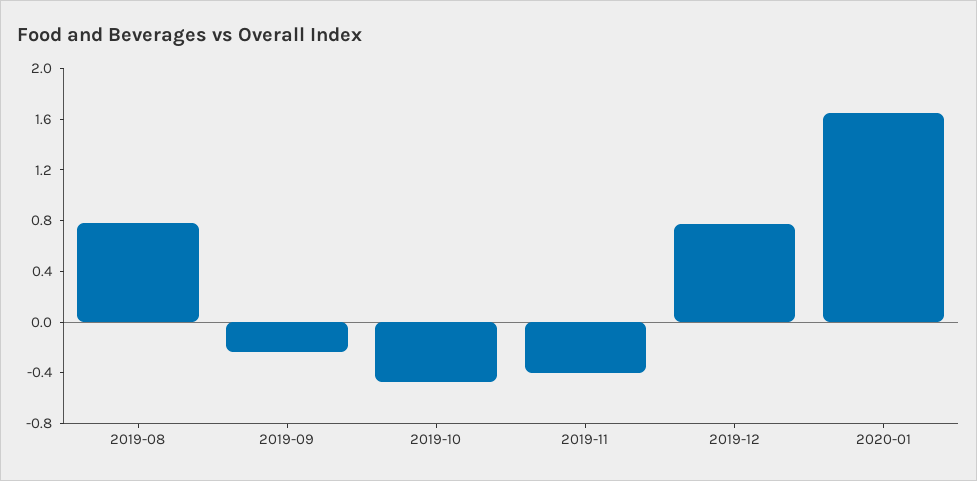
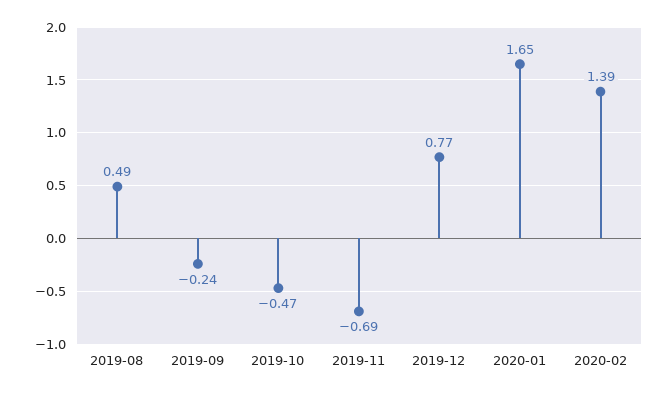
2019-08: 0.8 -> 0.49
2019-11: -0.4 -> -0.69
2020-02: none -> 1.39

